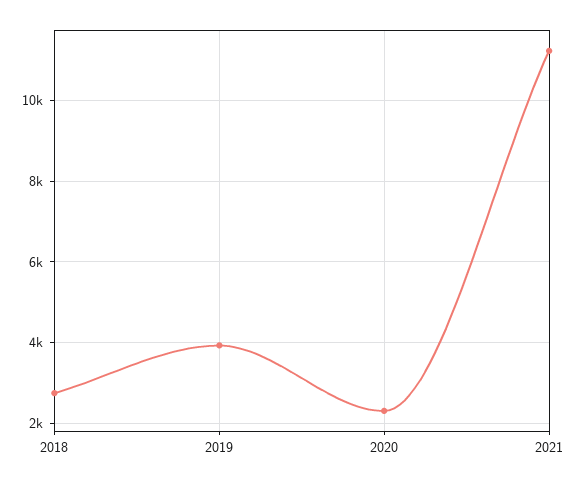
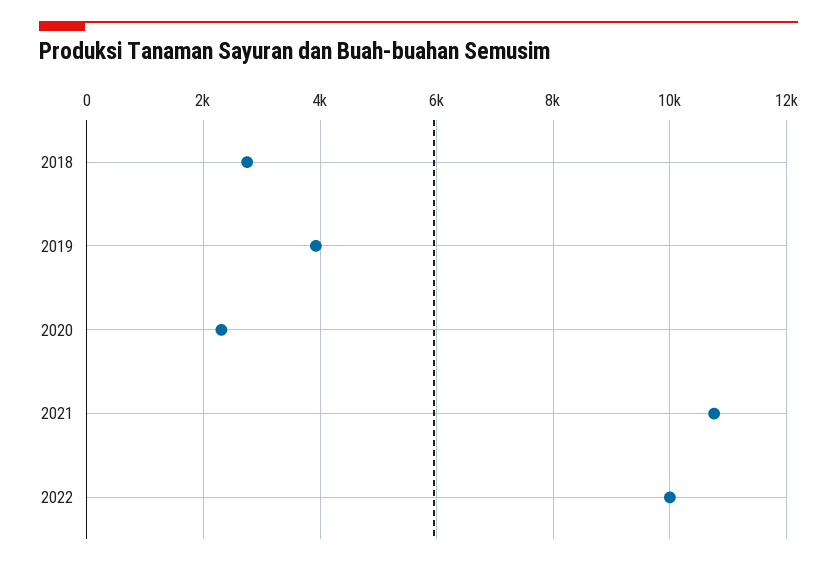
2021: 11200 -> 10800
2022: none -> 10000

